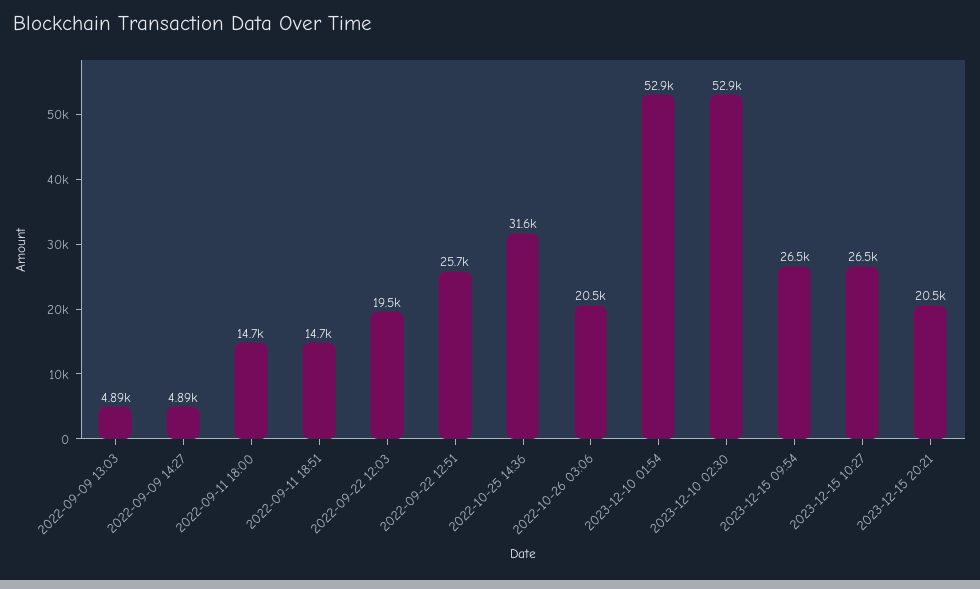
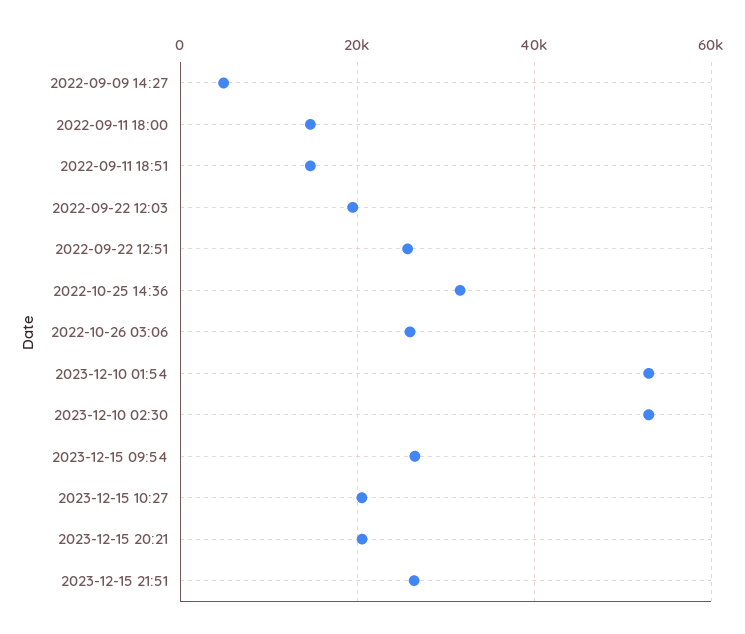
2022-09-09 13:03: 4890 -> none
2022-10-26 03:06: 20500 -> 26000
2023-12-15 10:27: 26500 -> 20000
2023-12-15 21:51: none -> 26000

